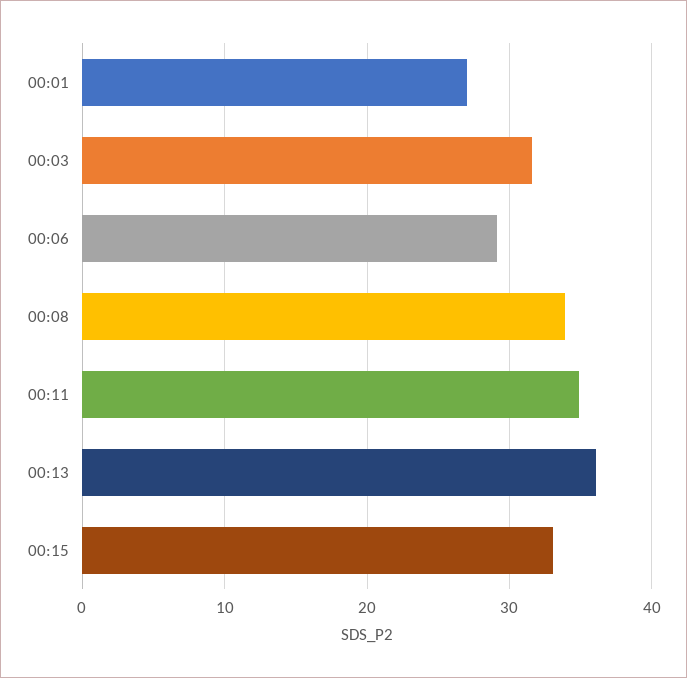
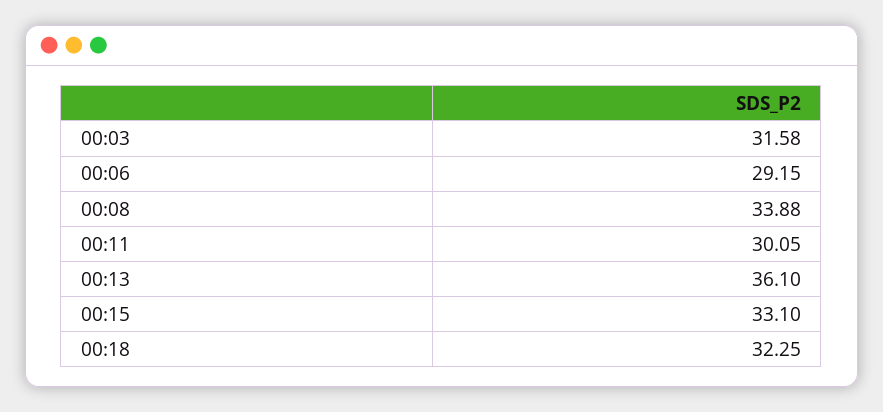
00:01: 27 -> none
00:11: 35 -> 30.05
00:18: none -> 32.25

